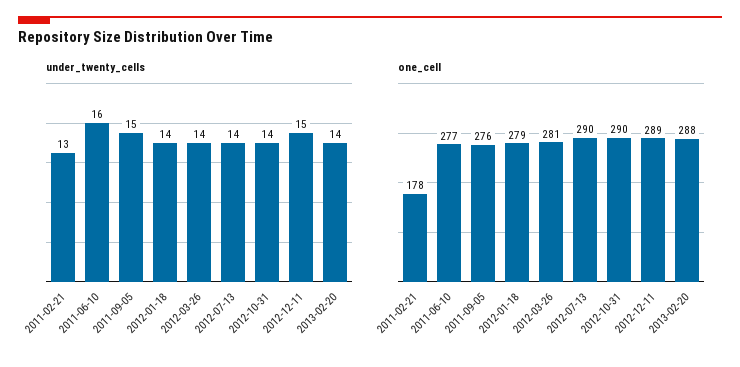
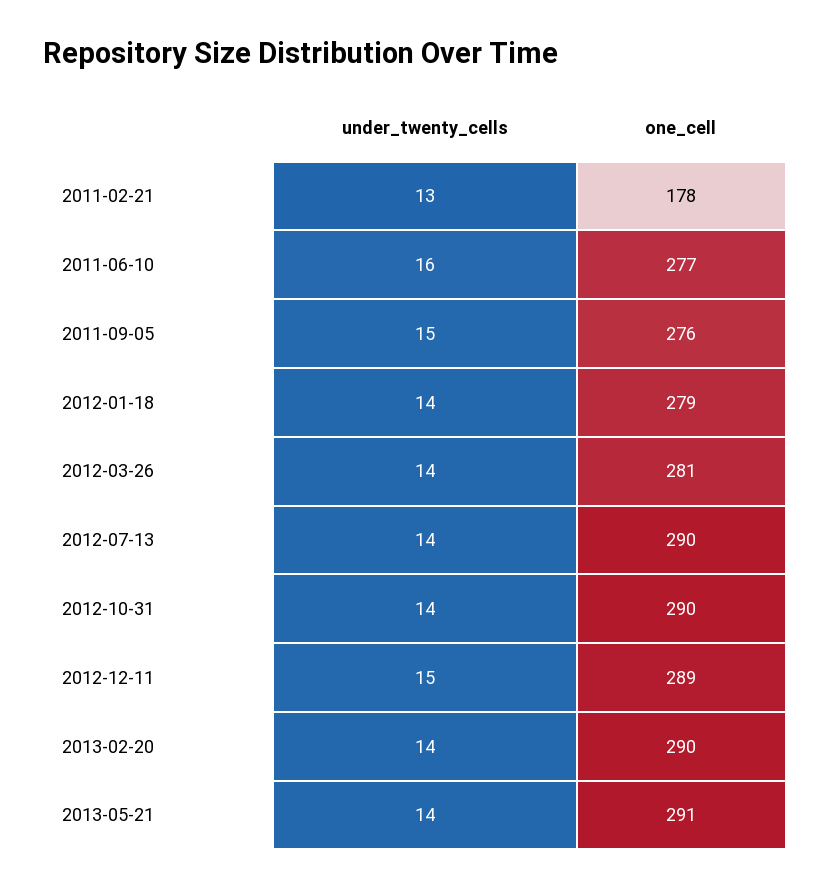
one_cell, 2013-02-20: 288 -> 290
under_twenty_cells, 2013-05-21: none -> 14
one_cell, 2013-05-21: none -> 291

